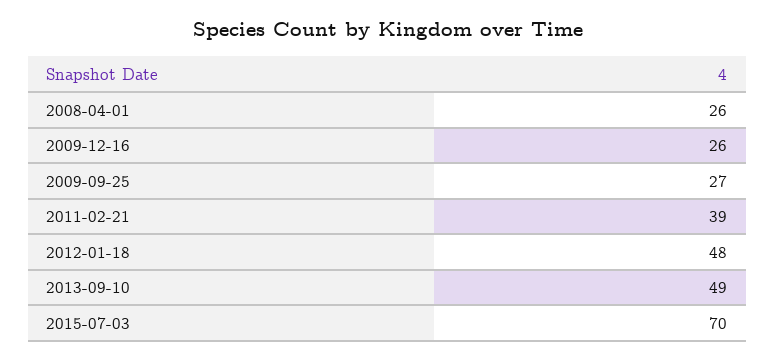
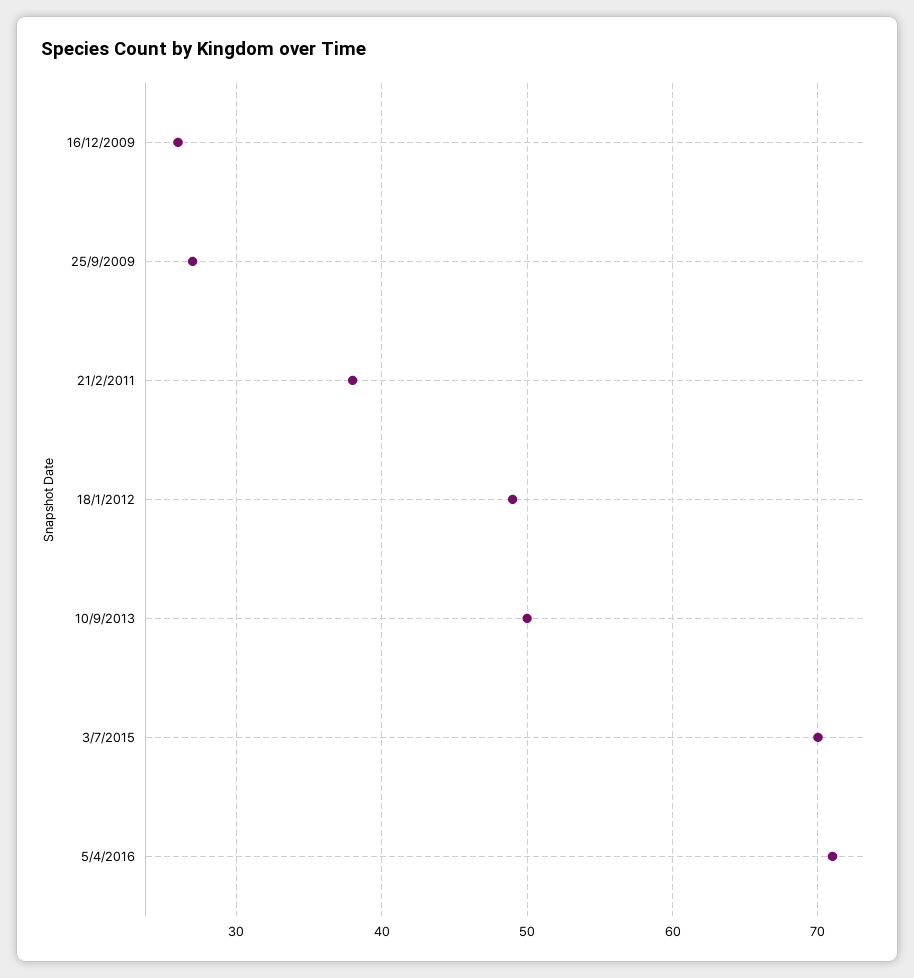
2008-04-01: 26 -> none
2011-02-21: 39 -> 38
2012-01-18: 48 -> 49
2013-09-10: 49 -> 50
5/4/2016: none -> 71

